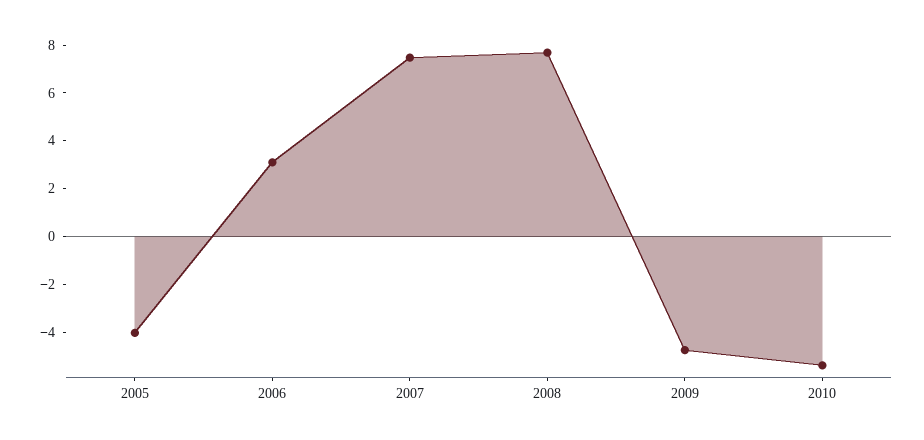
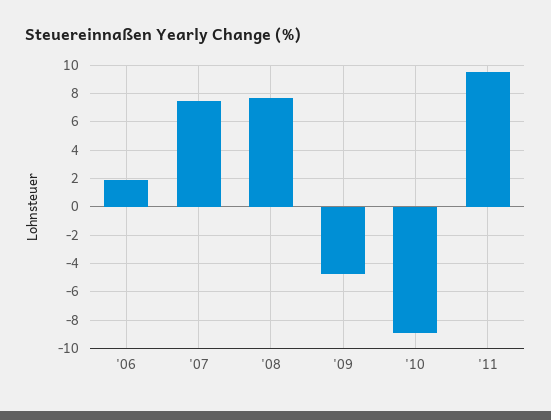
2005: -4 -> none
2006: 3 -> 2
2010: -5.5 -> -9
'11: none -> 9.5

